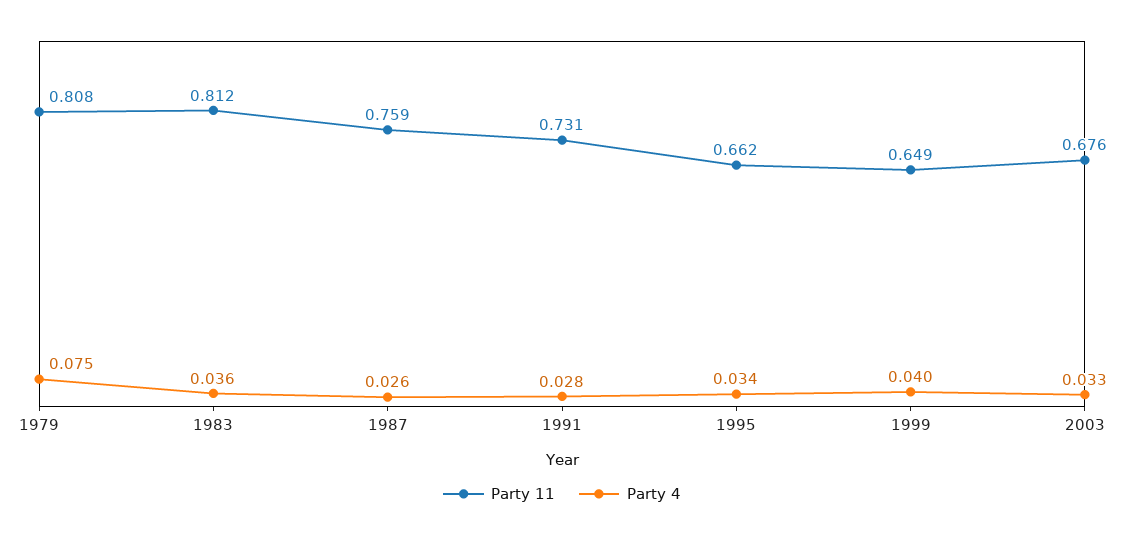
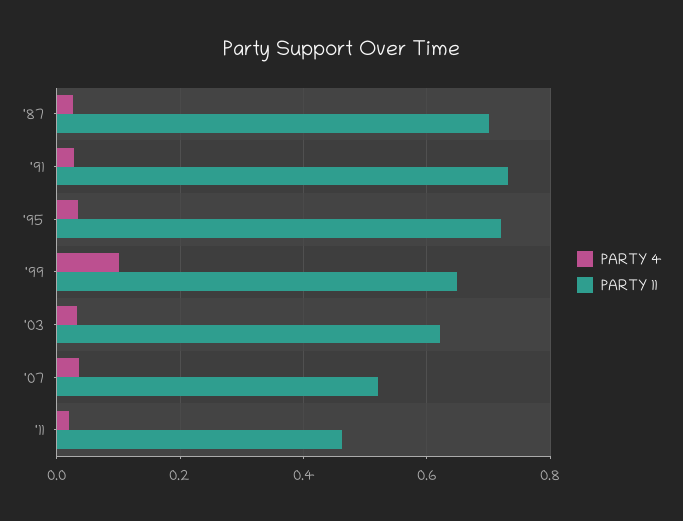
Party 11, 1979: 0.808 -> none
Party 4, 1979: 0.075 -> none
Party 11, 1983: 0.812 -> none
Party 4, 1983: 0.036 -> none
Party 11, 1987: 0.759 -> 0.7
Party 11, 1995: 0.662 -> 0.72
Party 4, 1999: 0.04 -> 0.1
Party 11, 2003: 0.676 -> 0.62
Party 4, '07: none -> 0.04
Party 11, '07: none -> 0.52
Party 4, '11: none -> 0.02
Party 11, '11: none -> 0.46

